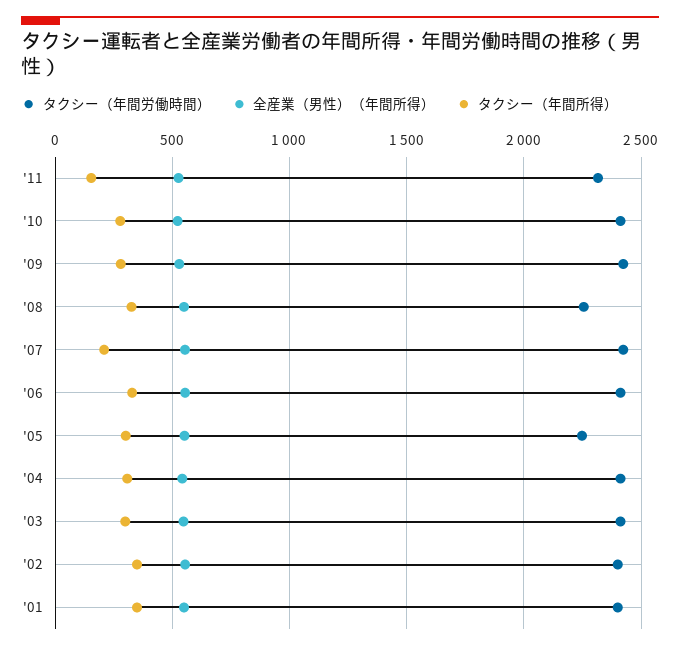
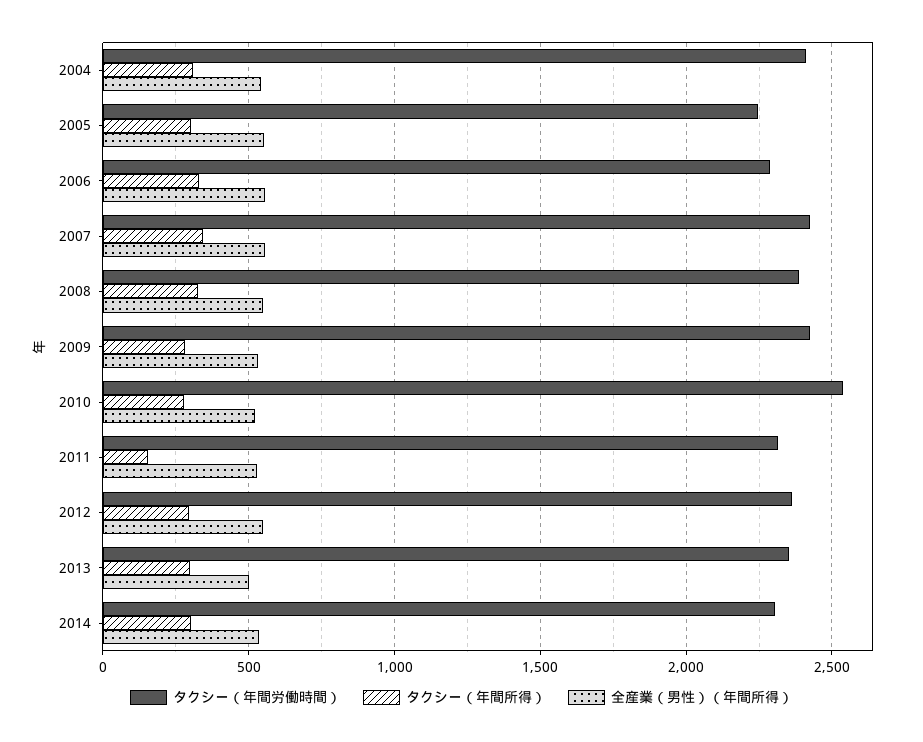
タクシー（年間労働時間）, '10: 2400 -> 2550
タクシー（年間労働時間）, '08: 2250 -> 2400
タクシー（年間所得）, '07: 200 -> 350
タクシー（年間労働時間）, '06: 2400 -> 2300
タクシー（年間労働時間）, '03: 2400 -> none
全産業（男性）（年間所得）, '03: 550 -> none
タクシー（年間所得）, '03: 300 -> none
タクシー（年間労働時間）, '02: 2400 -> none
全産業（男性）（年間所得）, '02: 550 -> none
タクシー（年間所得）, '02: 350 -> none
タクシー（年間労働時間）, '01: 2400 -> none
全産業（男性）（年間所得）, '01: 550 -> none
タクシー（年間所得）, '01: 350 -> none
タクシー（年間労働時間）, 2012: none -> 2350
タクシー（年間所得）, 2012: none -> 300
全産業（男性）（年間所得）, 2012: none -> 550
タクシー（年間労働時間）, 2013: none -> 2350
タクシー（年間所得）, 2013: none -> 300
全産業（男性）（年間所得）, 2013: none -> 500
タクシー（年間労働時間）, 2014: none -> 2300
タクシー（年間所得）, 2014: none -> 300
全産業（男性）（年間所得）, 2014: none -> 550

